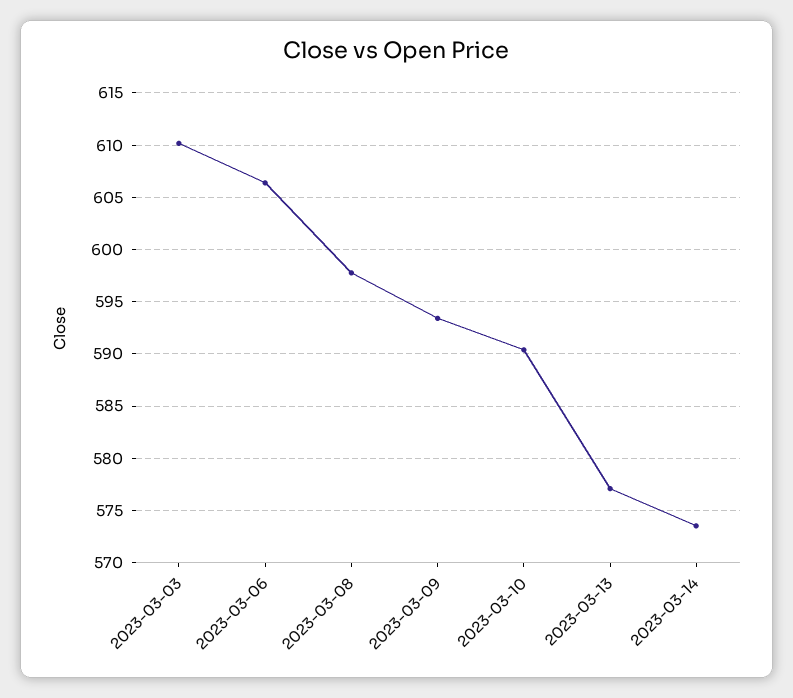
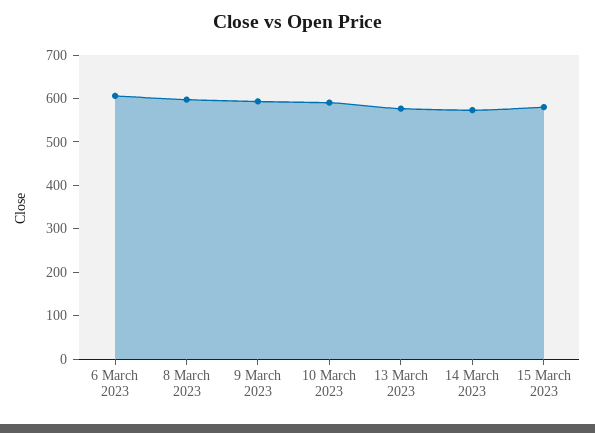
2023-03-03: 610 -> none
15 March 2023: none -> 580

